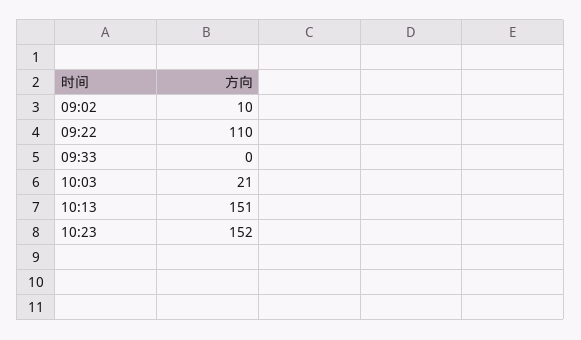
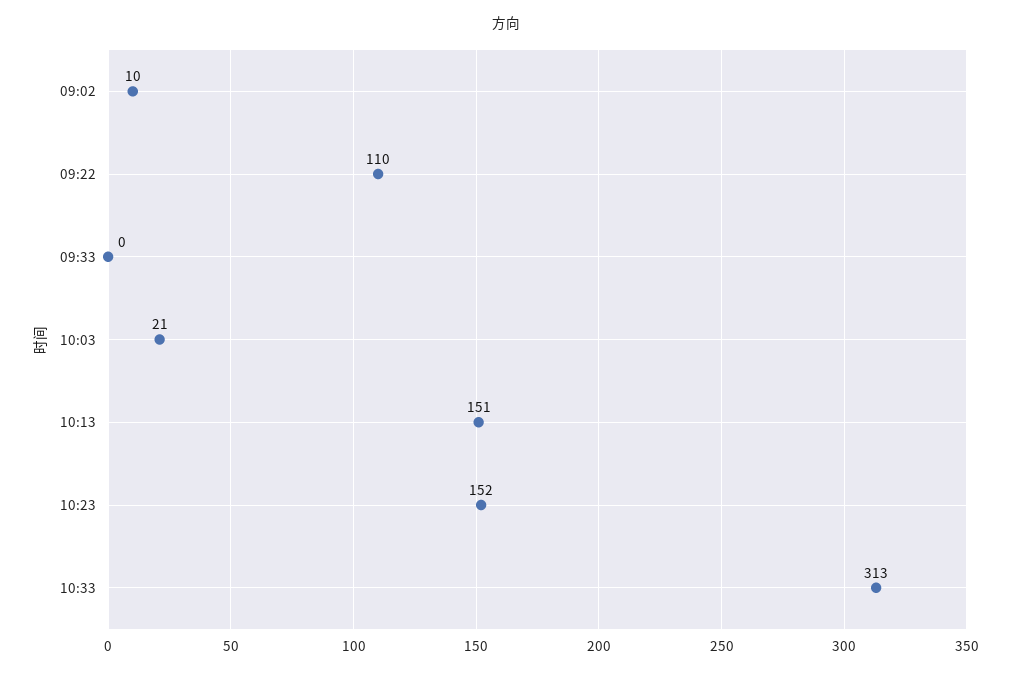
10:33: none -> 313

